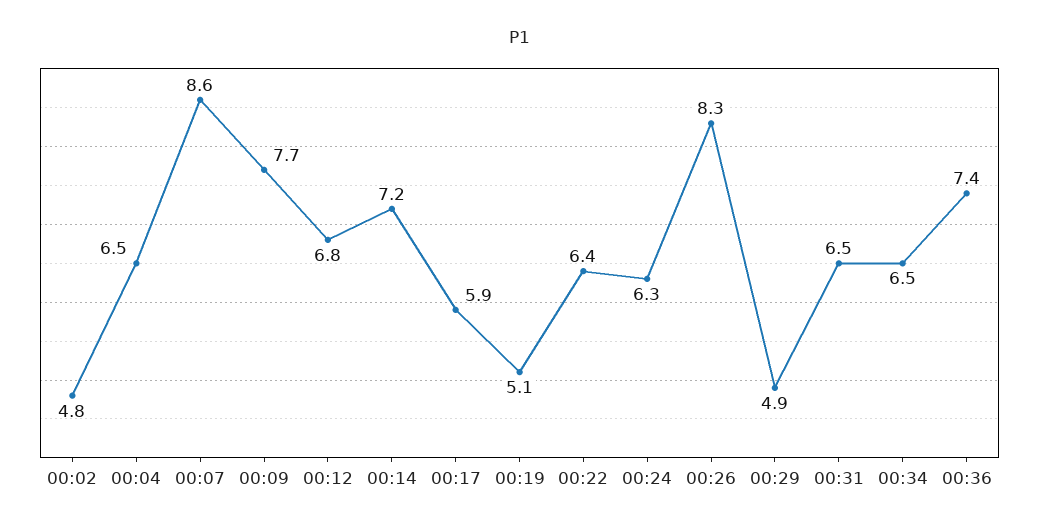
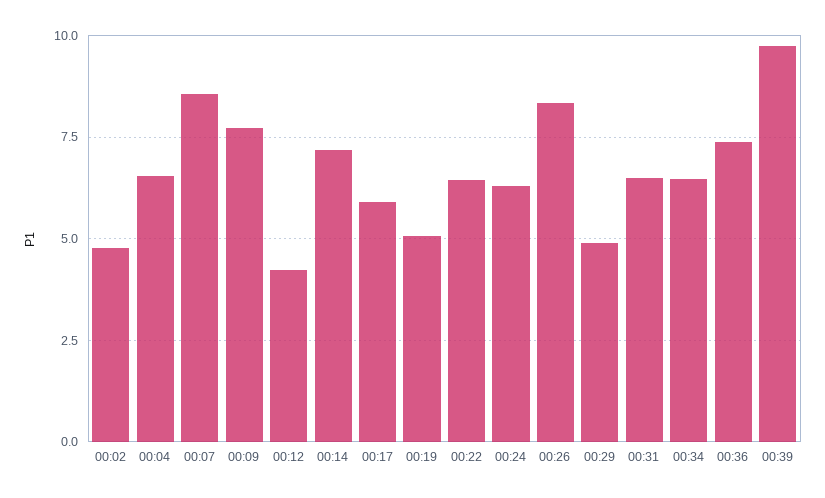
00:12: 6.8 -> 4.25
00:39: none -> 9.75

